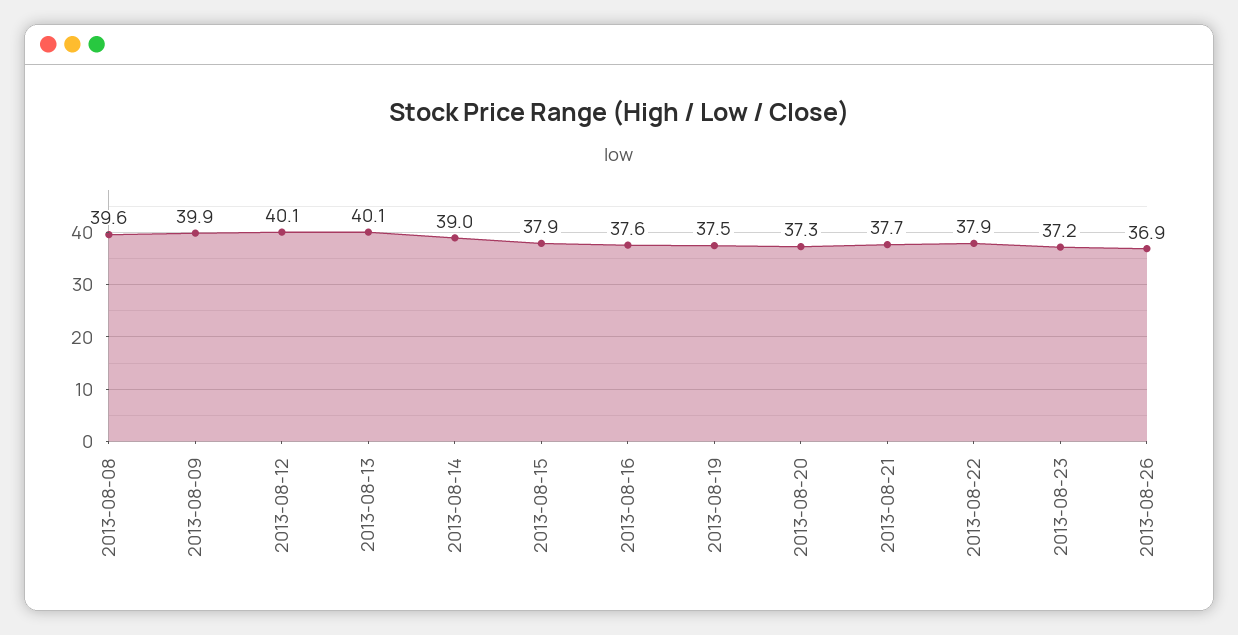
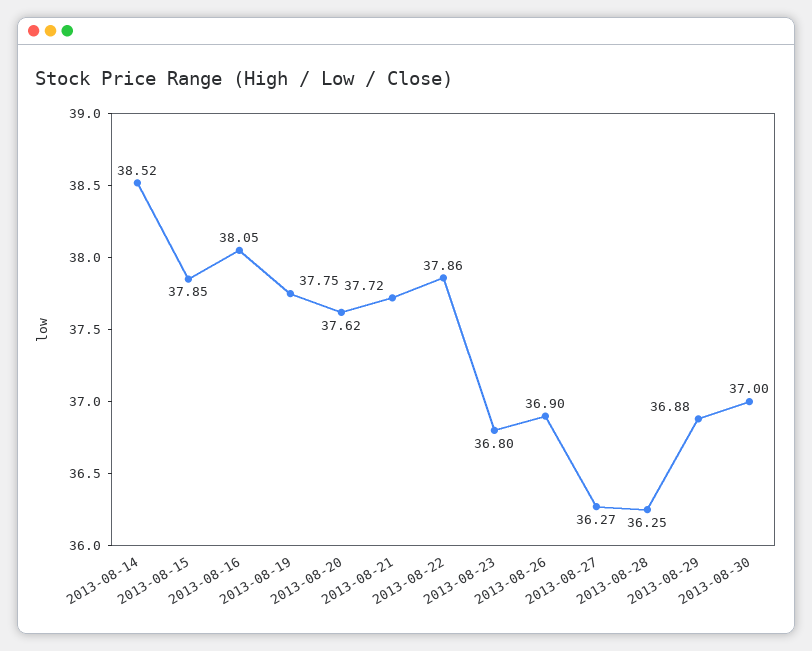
2013-08-08: 39.6 -> none
2013-08-09: 39.9 -> none
2013-08-12: 40.1 -> none
2013-08-13: 40.1 -> none
2013-08-14: 39 -> 38.52
2013-08-16: 37.6 -> 38.05
2013-08-19: 37.5 -> 37.75
2013-08-20: 37.3 -> 37.62
2013-08-23: 37.2 -> 36.8
2013-08-27: none -> 36.27
2013-08-28: none -> 36.25
2013-08-29: none -> 36.88
2013-08-30: none -> 37

